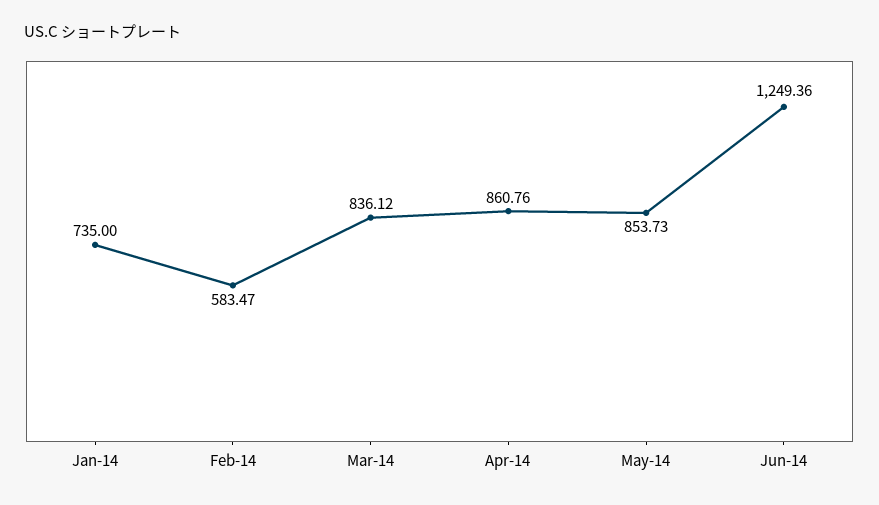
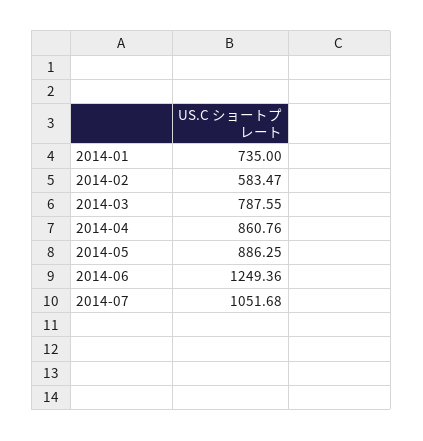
Mar-14: 836.12 -> 787.55
May-14: 853.73 -> 886.25
2014-07: none -> 1051.68

